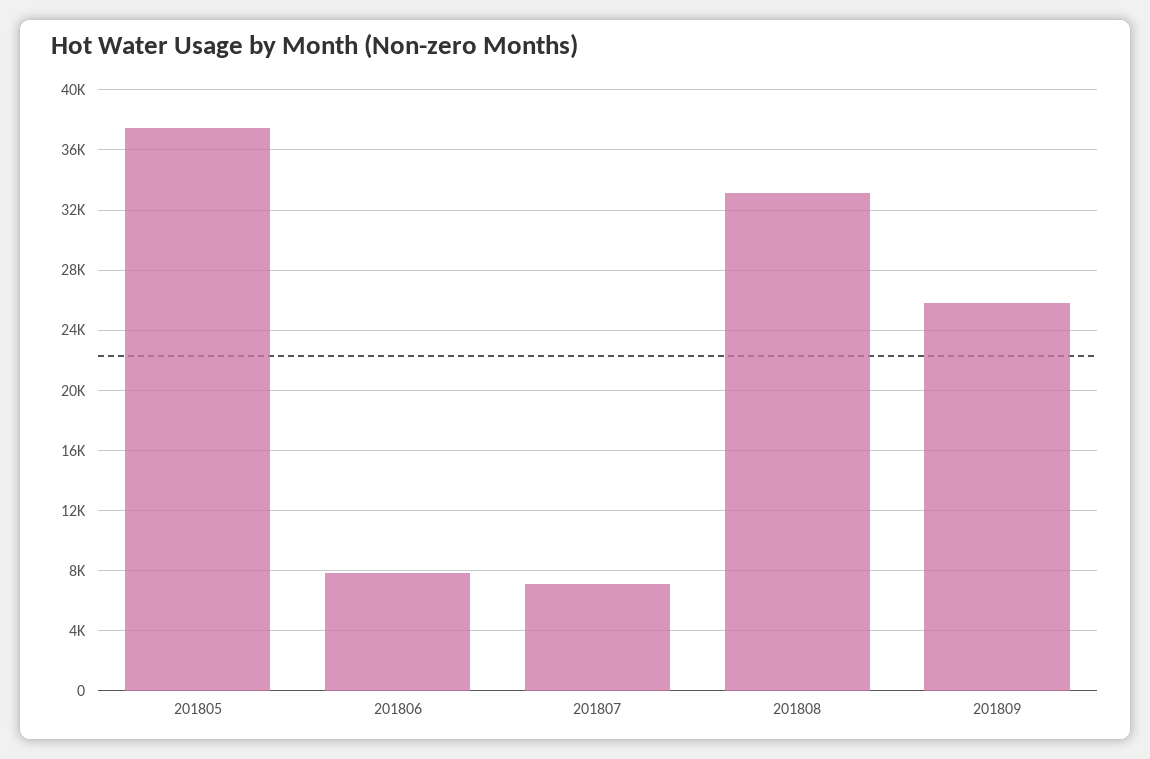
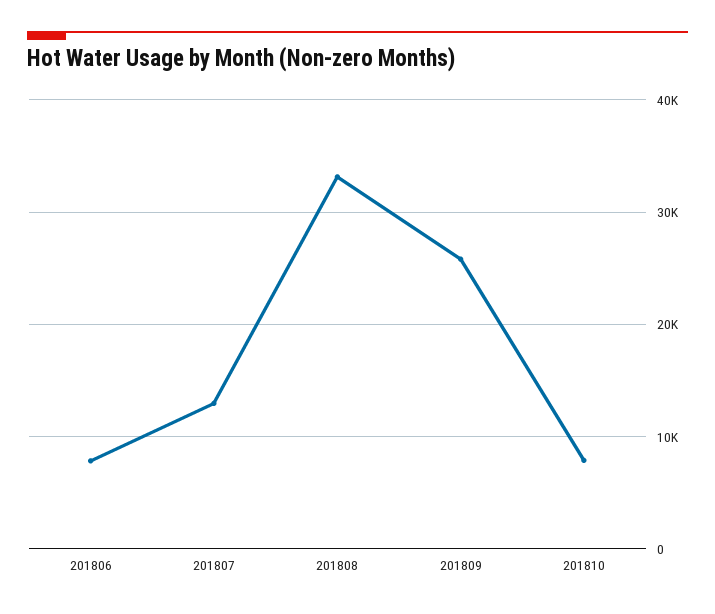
201805: 37500 -> none
201807: 7000 -> 13000
201810: none -> 8000

